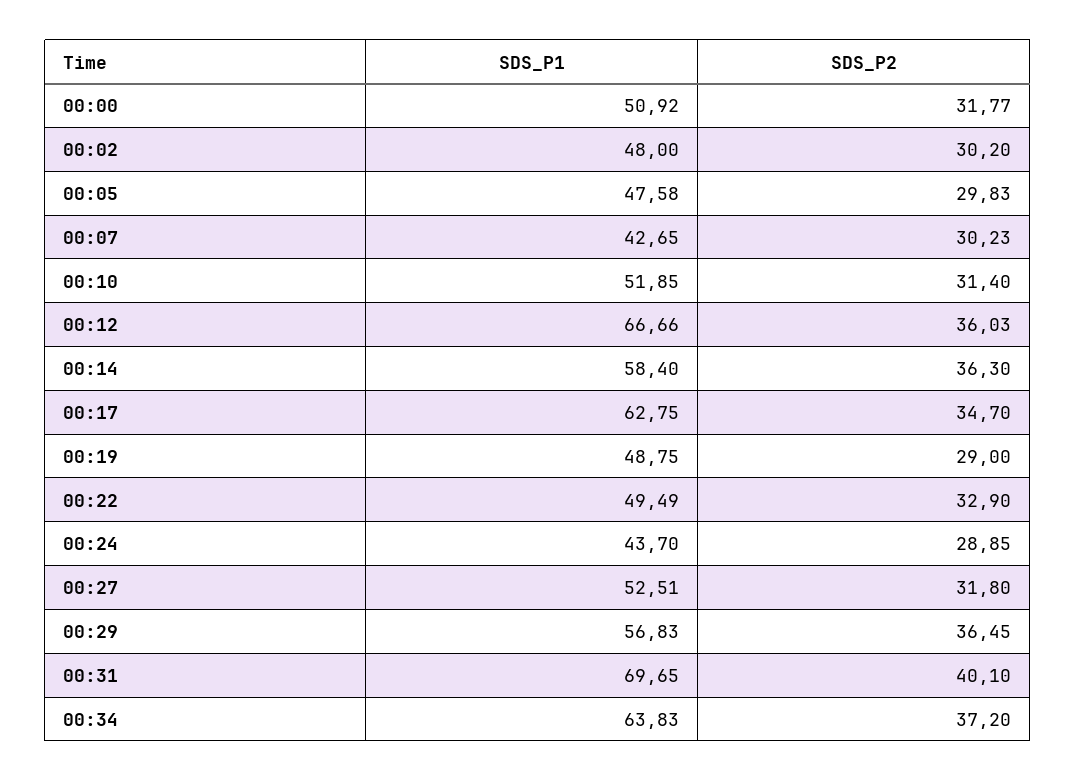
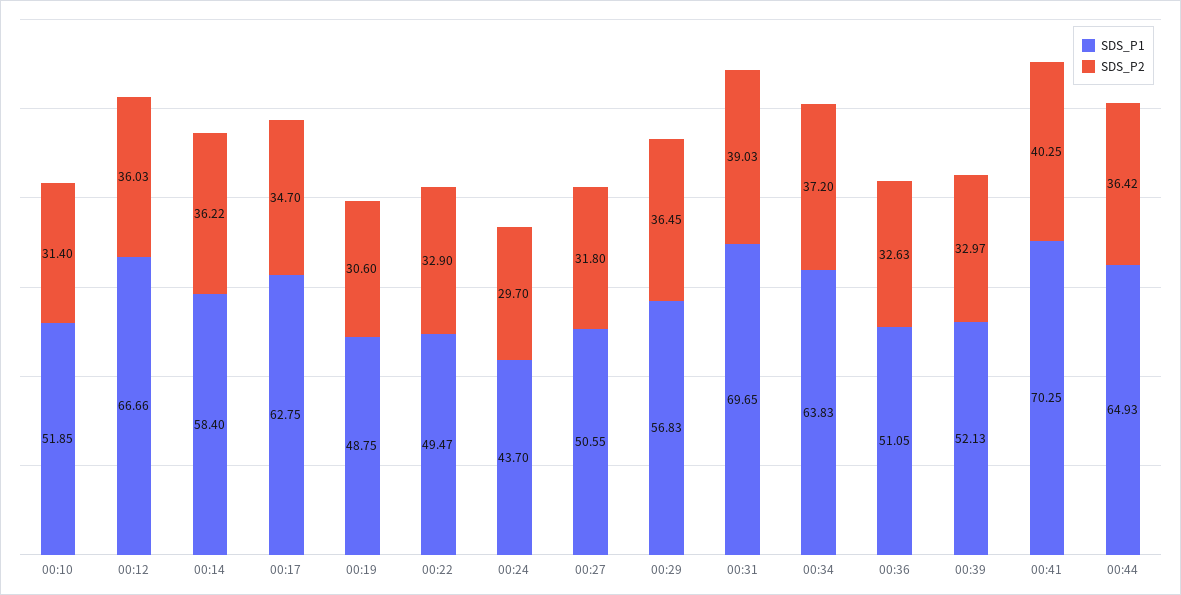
SDS_P1, 00:00: 50.92 -> none
SDS_P2, 00:00: 31.77 -> none
SDS_P1, 00:02: 48 -> none
SDS_P2, 00:02: 30.2 -> none
SDS_P1, 00:05: 47.58 -> none
SDS_P2, 00:05: 29.83 -> none
SDS_P1, 00:07: 42.65 -> none
SDS_P2, 00:07: 30.23 -> none
SDS_P2, 00:14: 36.3 -> 36.22
SDS_P2, 00:19: 29 -> 30.6
SDS_P1, 00:22: 49.49 -> 49.47
SDS_P2, 00:24: 28.85 -> 29.7
SDS_P1, 00:27: 52.51 -> 50.55
SDS_P2, 00:31: 40.1 -> 39.03
SDS_P1, 00:36: none -> 51.05
SDS_P2, 00:36: none -> 32.63
SDS_P1, 00:39: none -> 52.13
SDS_P2, 00:39: none -> 32.97
SDS_P1, 00:41: none -> 70.25
SDS_P2, 00:41: none -> 40.25
SDS_P1, 00:44: none -> 64.93
SDS_P2, 00:44: none -> 36.42

